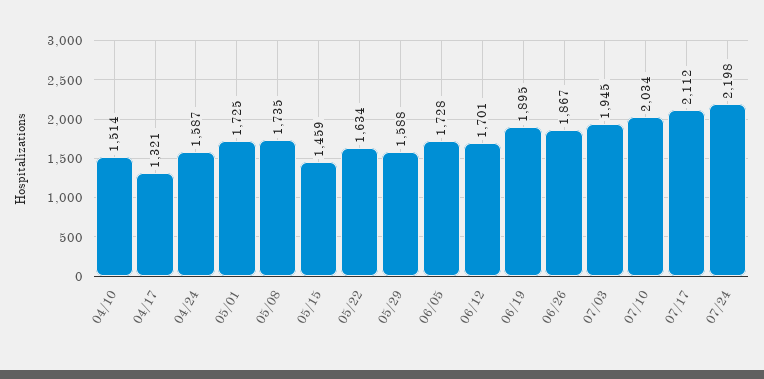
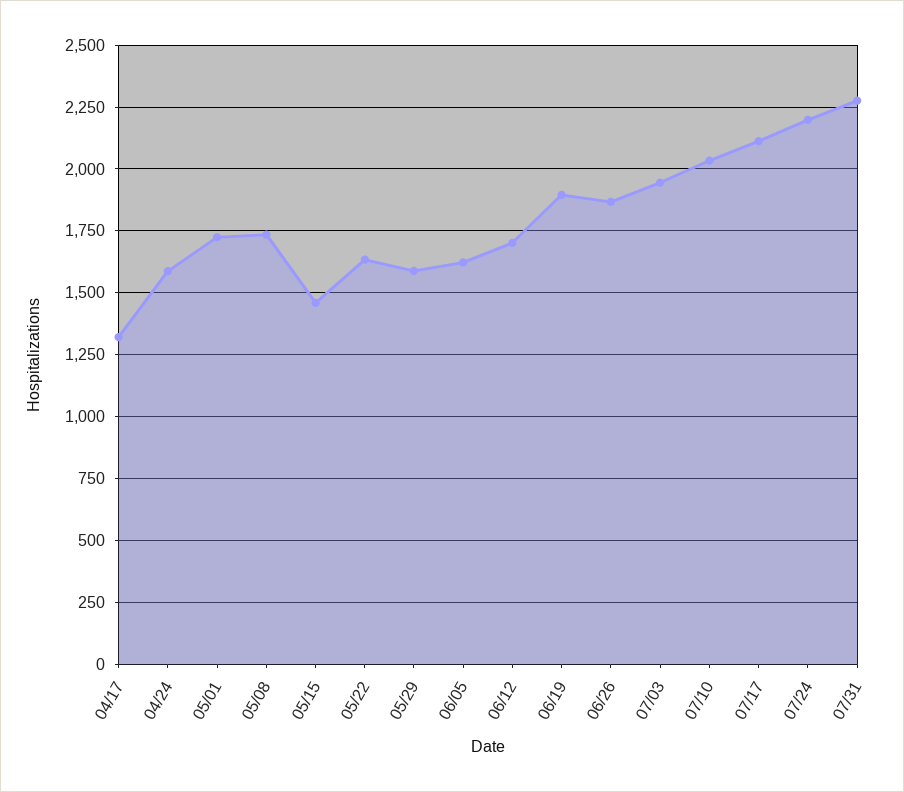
04/10: 1514 -> none
06/05: 1728 -> 1625
07/31: none -> 2275

